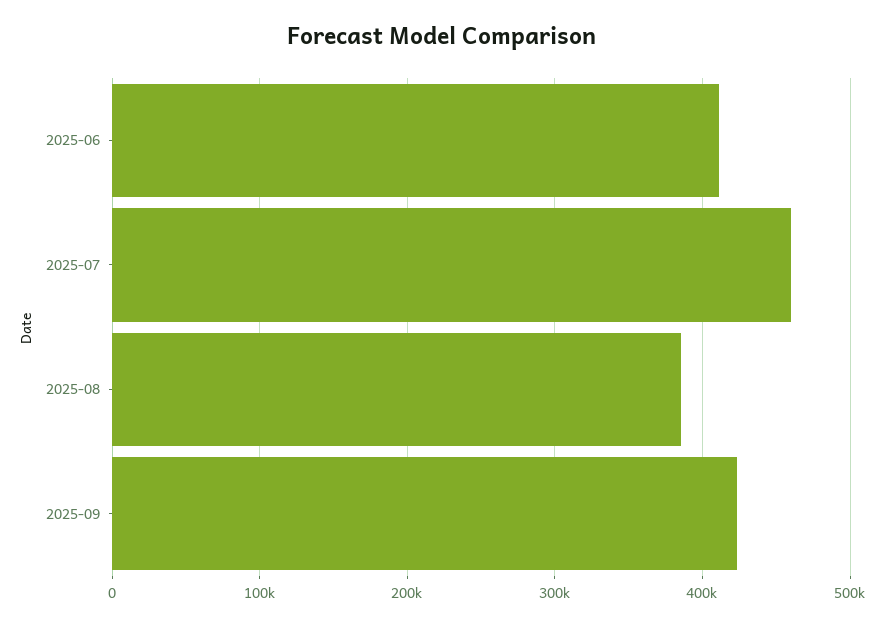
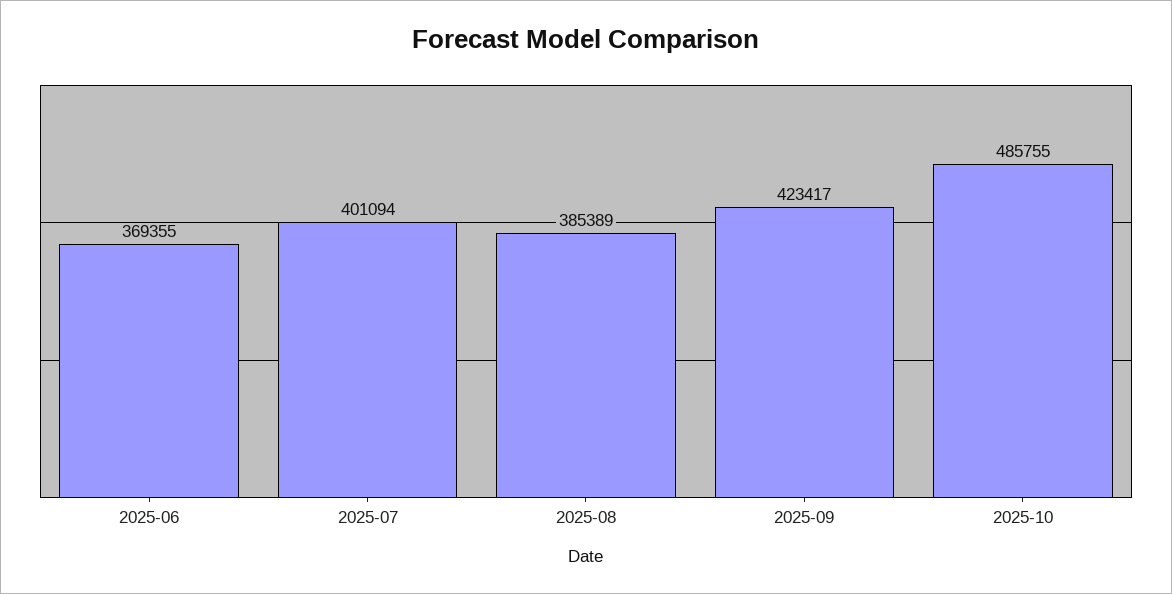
2025-06: 410000 -> 369355
2025-07: 460000 -> 401094
2025-10: none -> 485755

